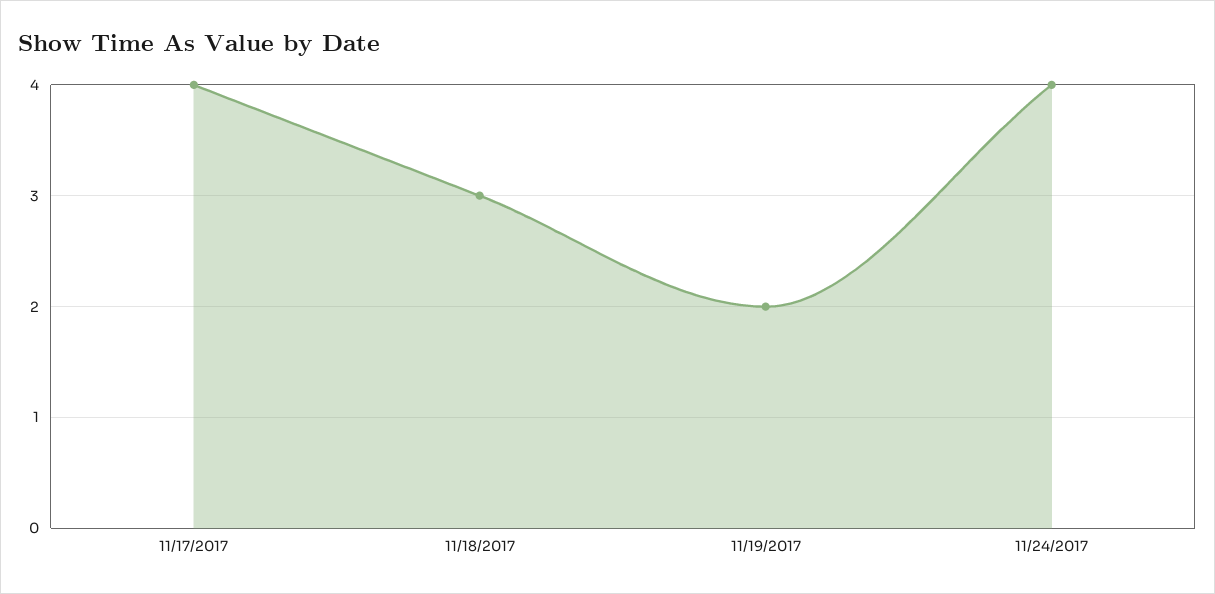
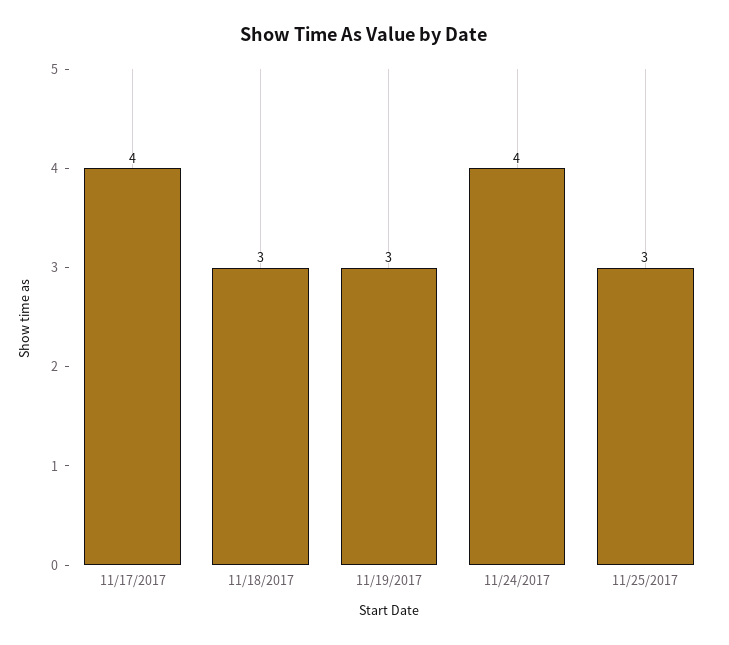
11/19/2017: 2 -> 3
11/25/2017: none -> 3

